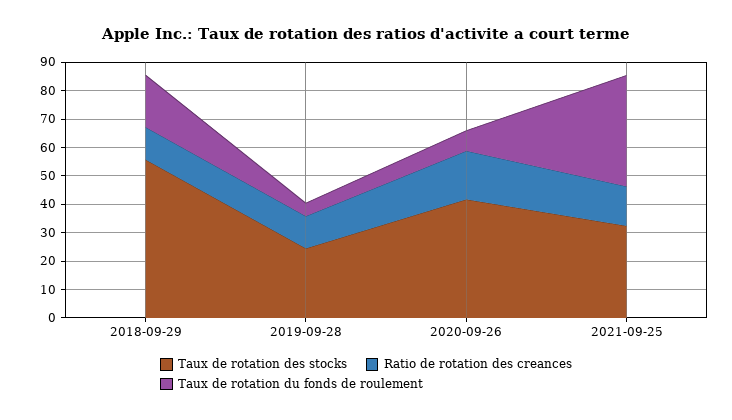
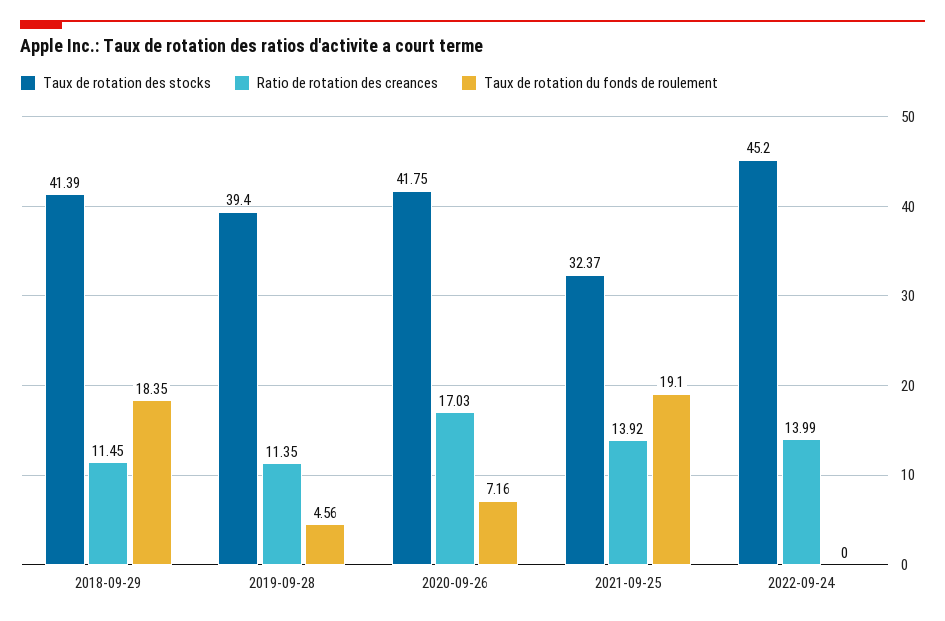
Taux de rotation des stocks, 2018-09-29: 55 -> 41.39
Taux de rotation des stocks, 2019-09-28: 25 -> 39.4
Taux de rotation du fonds de roulement, 2021-09-25: 40 -> 19.1
Taux de rotation des stocks, 2022-09-24: none -> 45.2
Ratio de rotation des creances, 2022-09-24: none -> 13.99
Taux de rotation du fonds de roulement, 2022-09-24: none -> 0

